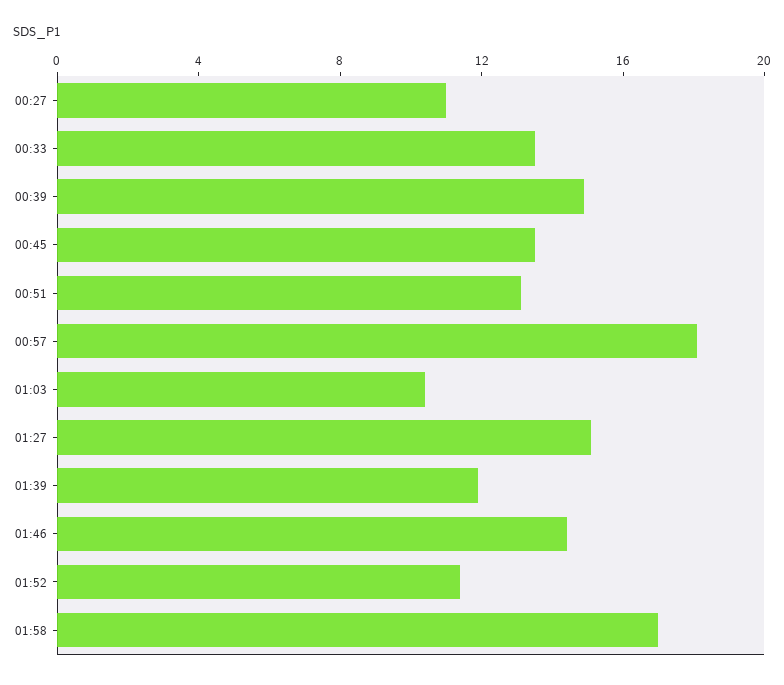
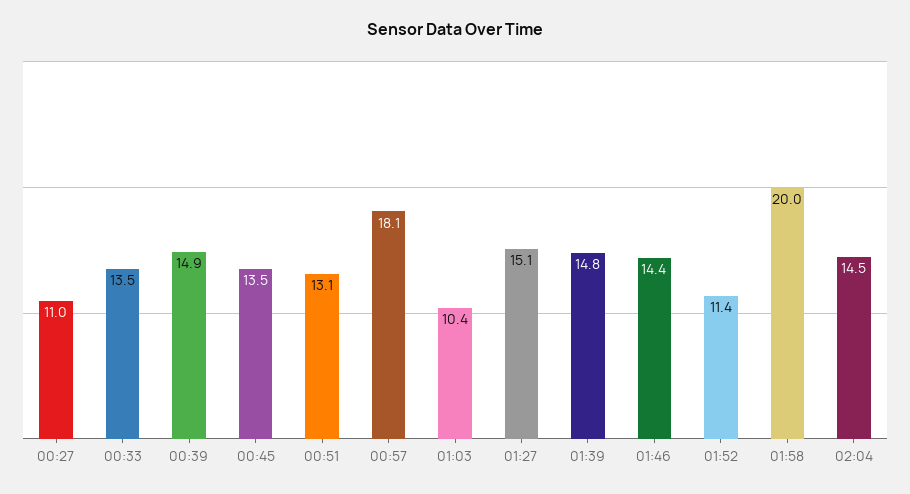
01:39: 12 -> 14.8
01:58: 17 -> 20
02:04: none -> 14.5

